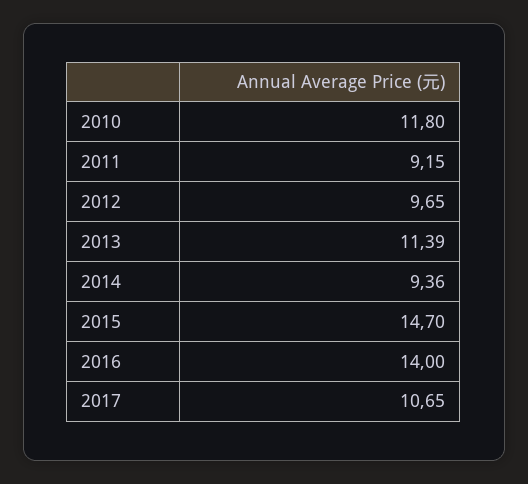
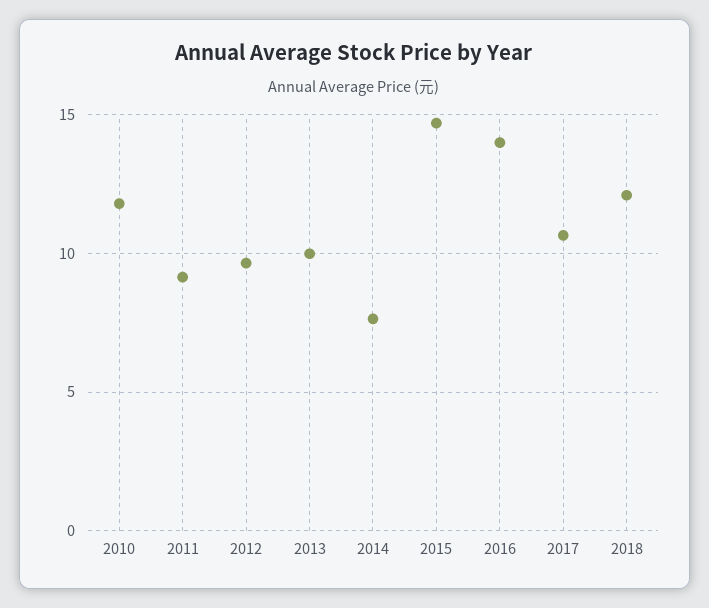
2013: 11.39 -> 10
2014: 9.36 -> 7.5
2018: none -> 12

